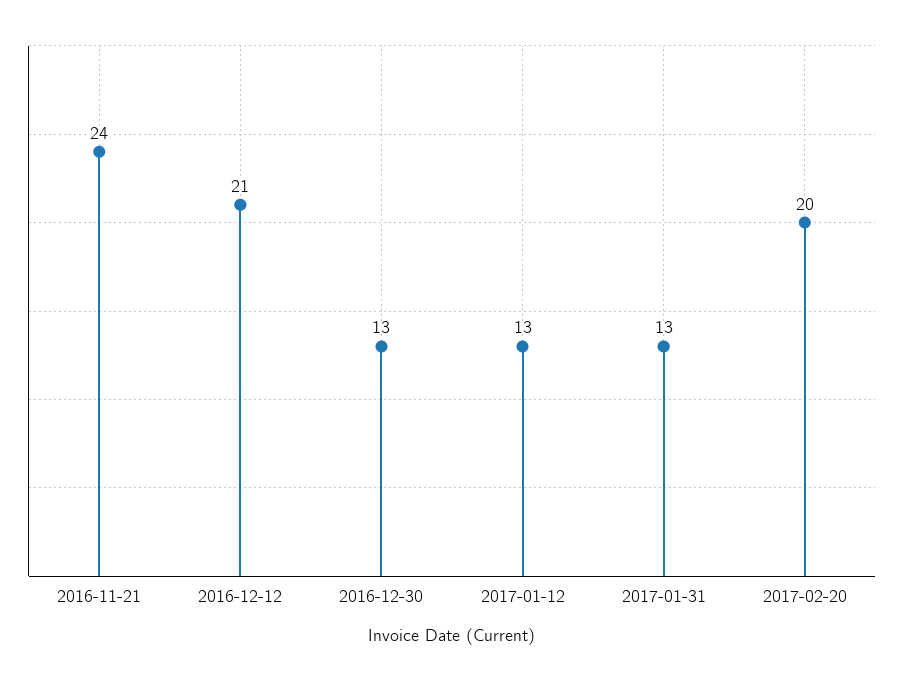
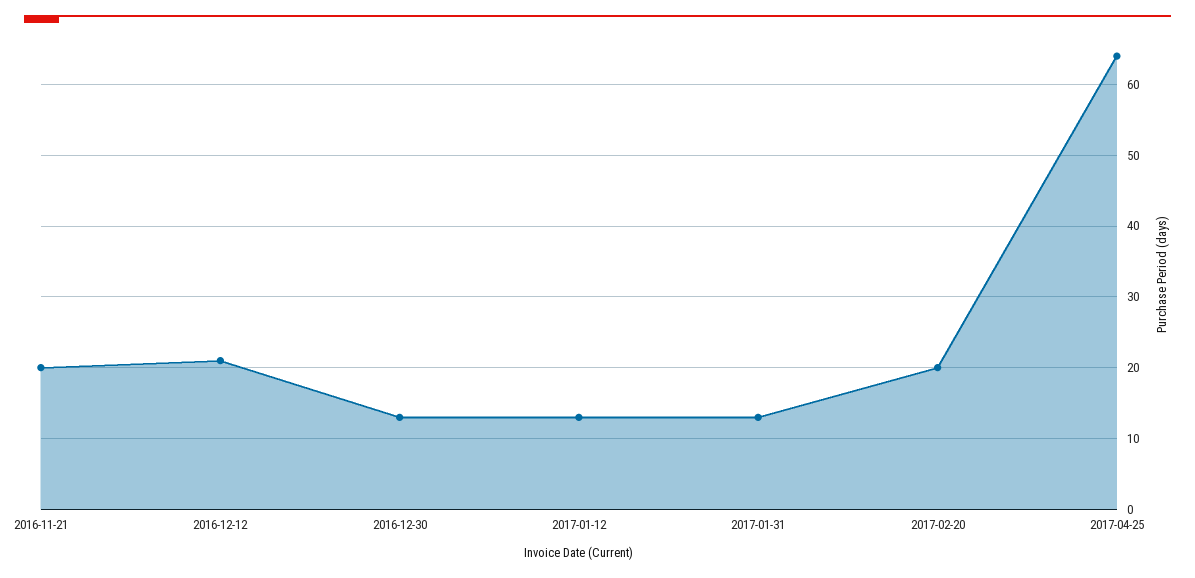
2016-11-21: 24 -> 20
2017-04-25: none -> 64

